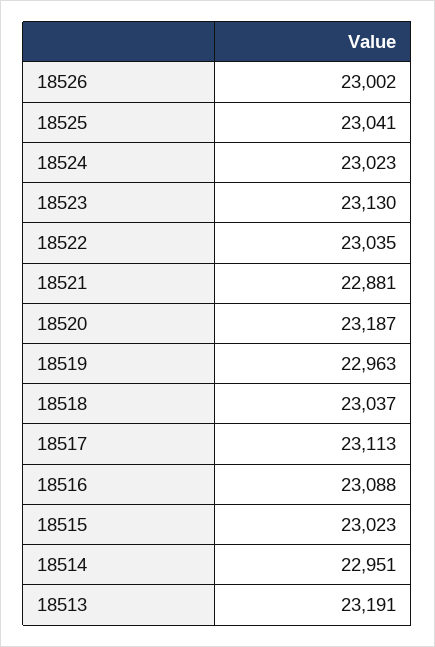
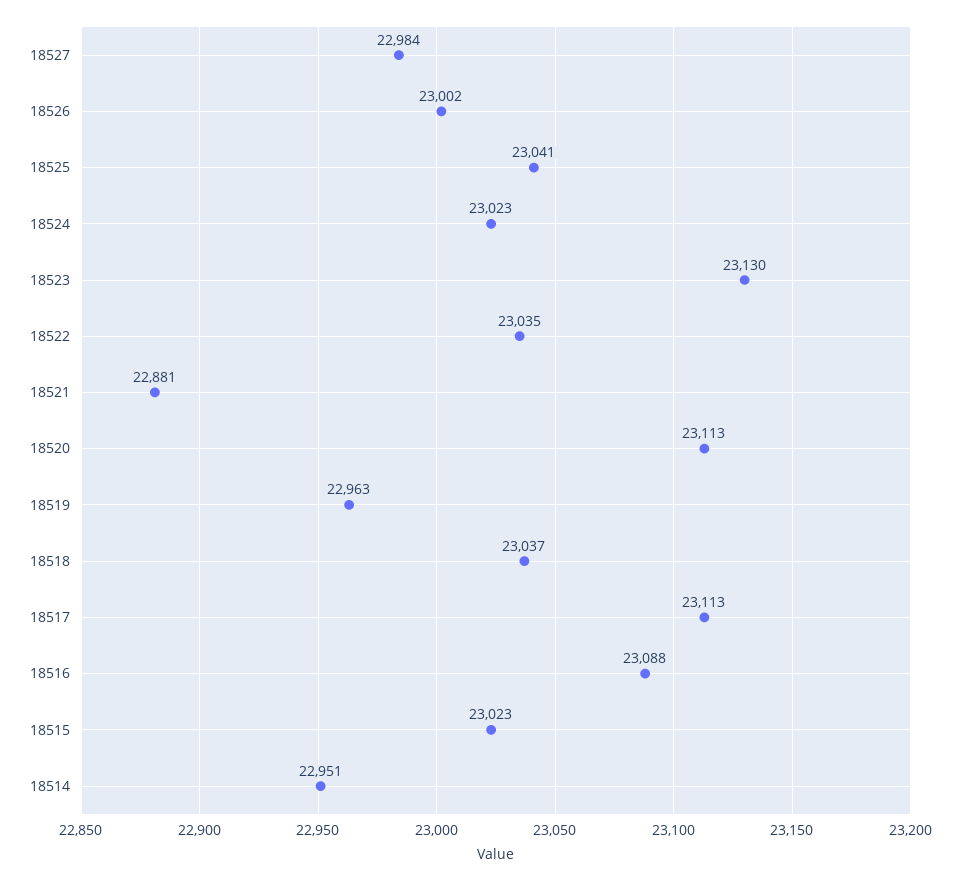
18520: 23187 -> 23113
18513: 23191 -> none
18527: none -> 22984

